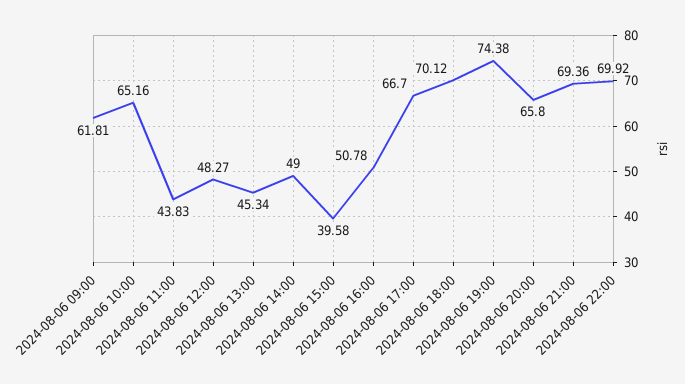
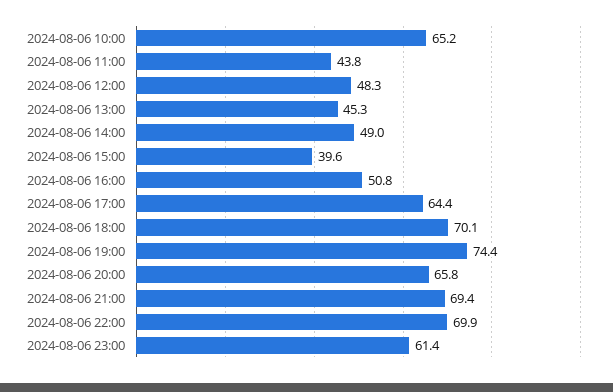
2024-08-06 09:00: 61.81 -> none
2024-08-06 17:00: 66.7 -> 64.4
2024-08-06 23:00: none -> 61.4

